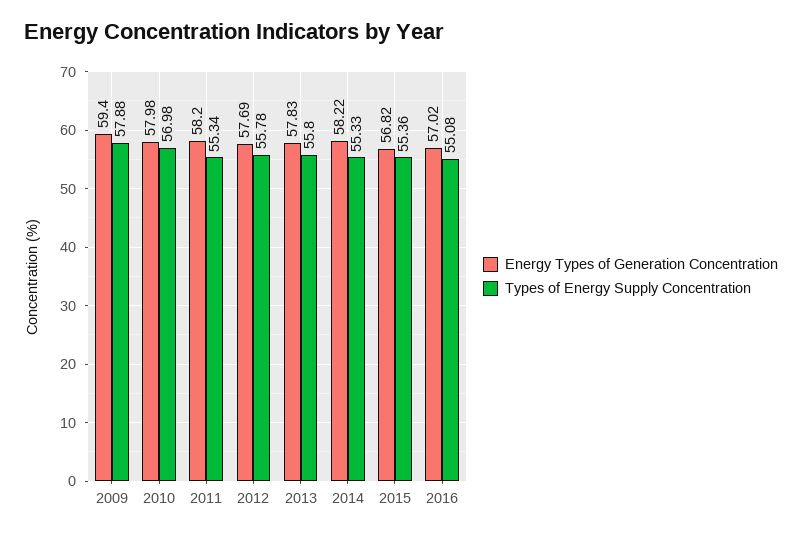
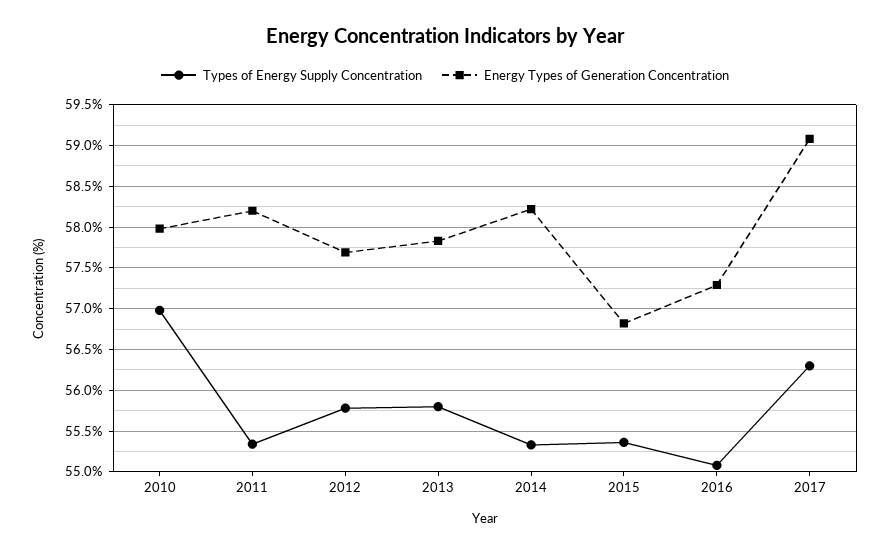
Energy Types of Generation Concentration, 2009: 59.4 -> none
Types of Energy Supply Concentration, 2009: 57.88 -> none
Energy Types of Generation Concentration, 2016: 57.02 -> 57.3
Types of Energy Supply Concentration, 2017: none -> 56.3
Energy Types of Generation Concentration, 2017: none -> 59.1

